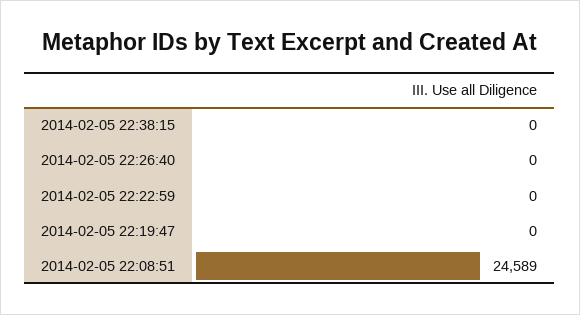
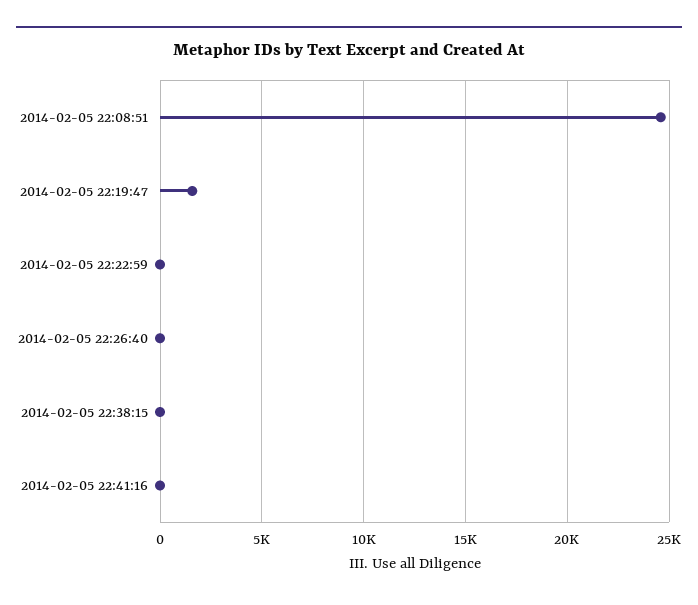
2014-02-05 22:19:47: 0 -> 1500
2014-02-05 22:41:16: none -> 0

